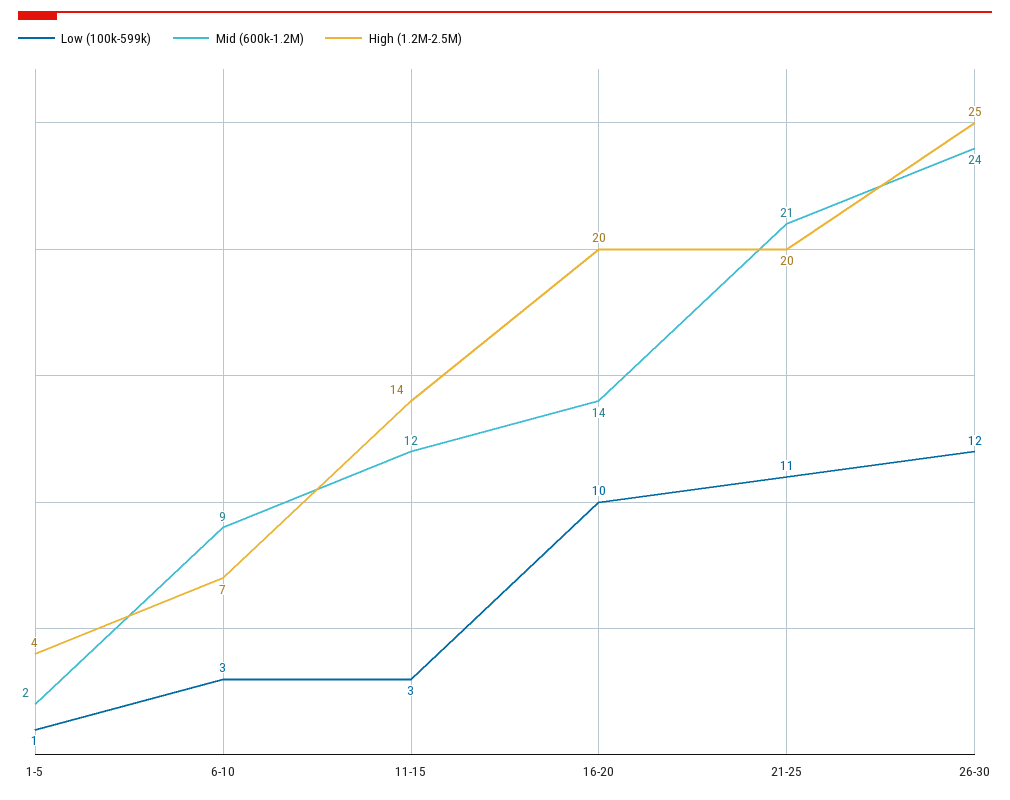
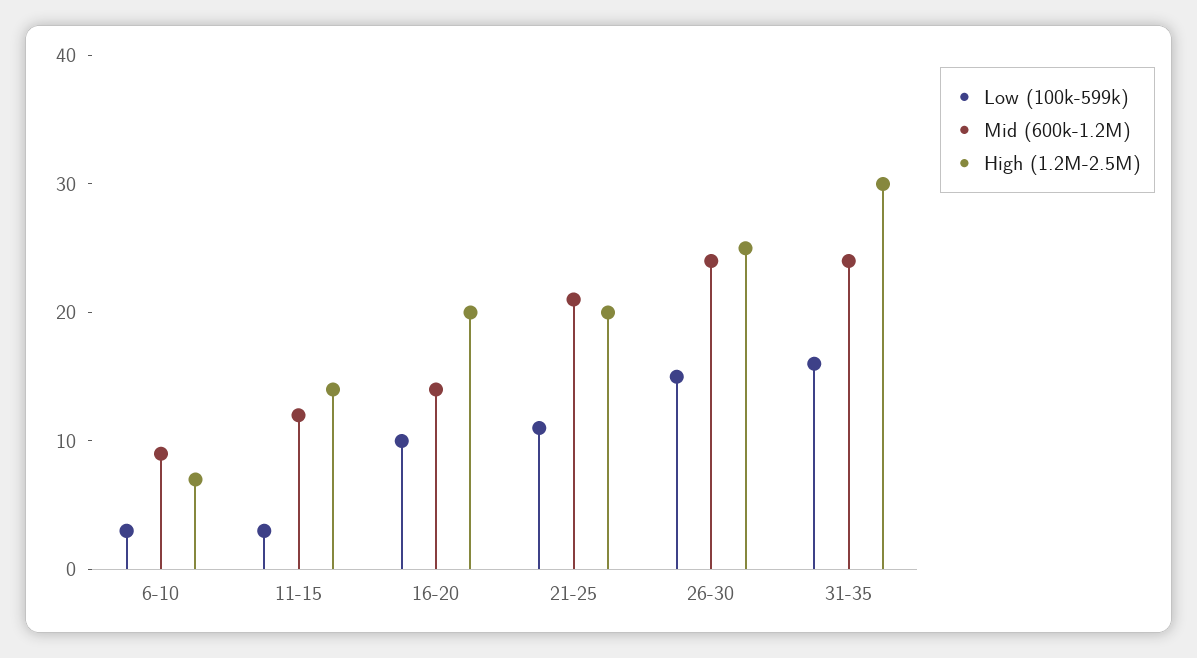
Low (100k-599k), 1-5: 1 -> none
Mid (600k-1.2M), 1-5: 2 -> none
High (1.2M-2.5M), 1-5: 4 -> none
Low (100k-599k), 26-30: 12 -> 15
Low (100k-599k), 31-35: none -> 16
Mid (600k-1.2M), 31-35: none -> 24
High (1.2M-2.5M), 31-35: none -> 30

